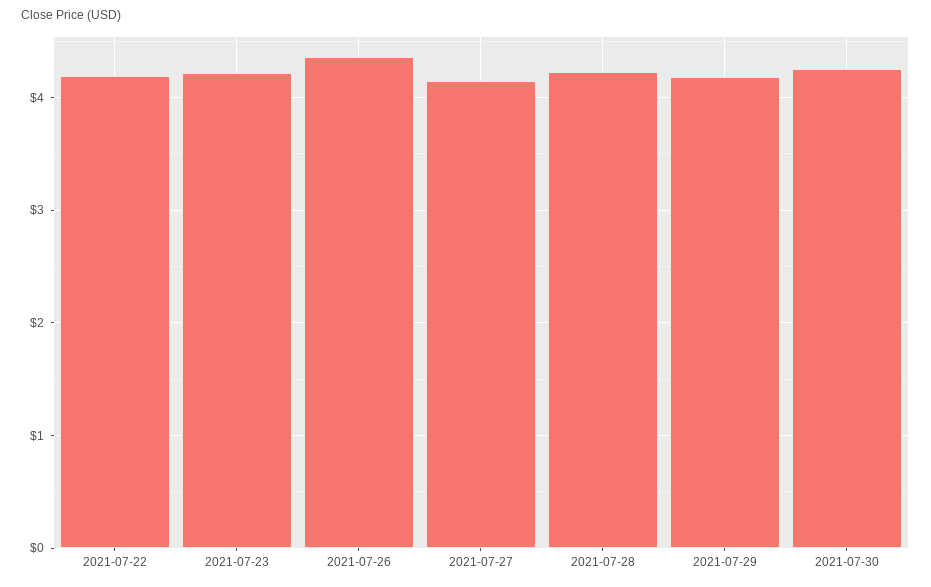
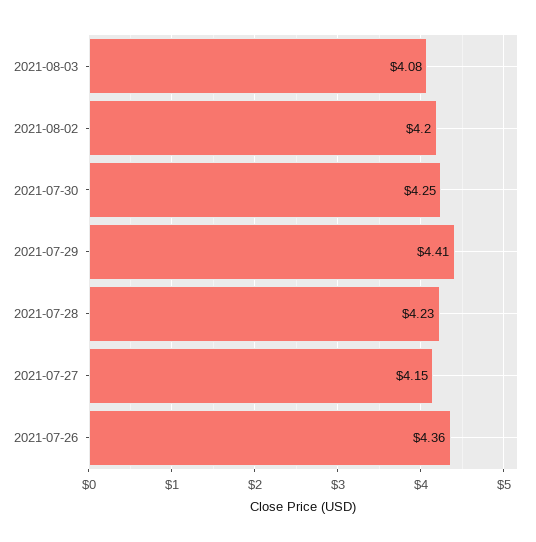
2021-07-22: 4.2 -> none
2021-07-23: 4.2 -> none
2021-07-29: 4.2 -> 4.41
2021-08-03: none -> 4.08
2021-08-02: none -> 4.2

